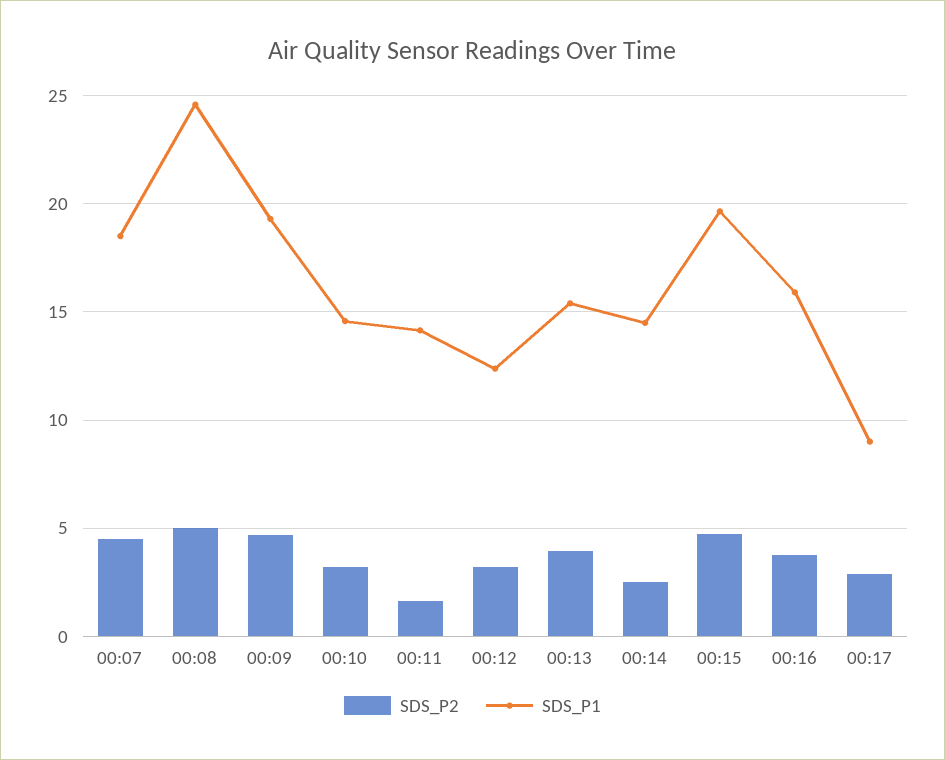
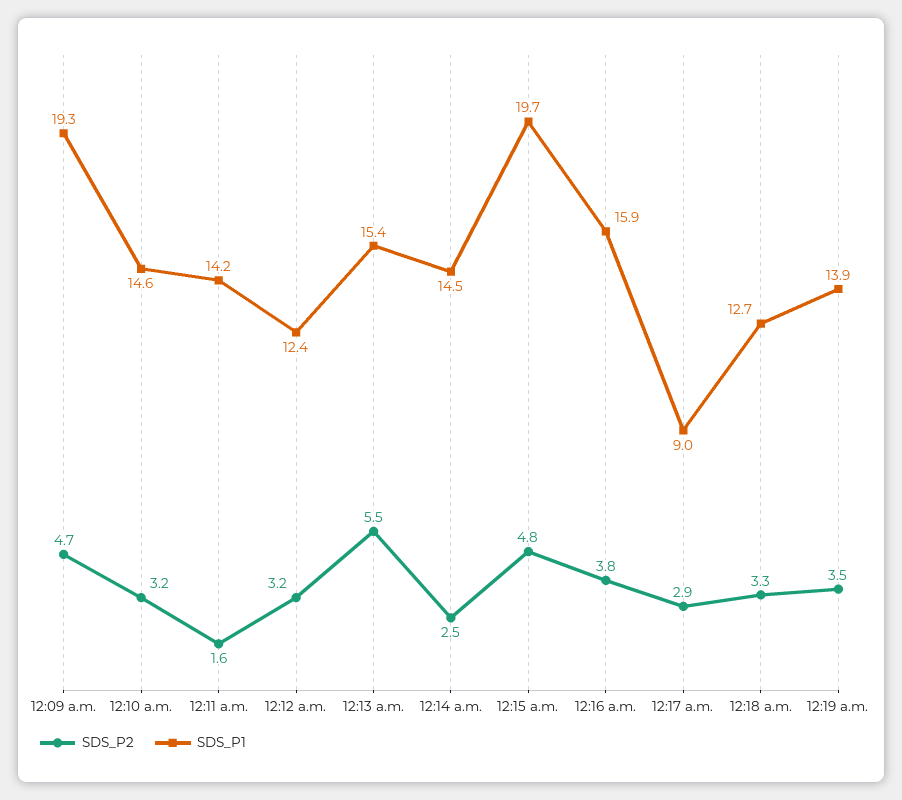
SDS_P2, 00:07: 4.5 -> none
SDS_P1, 00:07: 18.5 -> none
SDS_P2, 00:08: 5 -> none
SDS_P1, 00:08: 24.5 -> none
SDS_P2, 00:13: 4 -> 5.5
SDS_P2, 12:18 a.m.: none -> 3.3
SDS_P1, 12:18 a.m.: none -> 12.7
SDS_P2, 12:19 a.m.: none -> 3.5
SDS_P1, 12:19 a.m.: none -> 13.9

